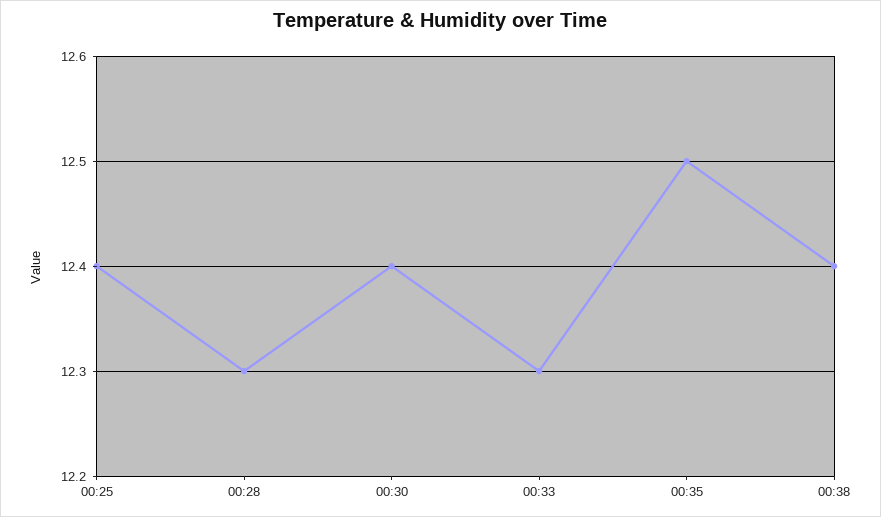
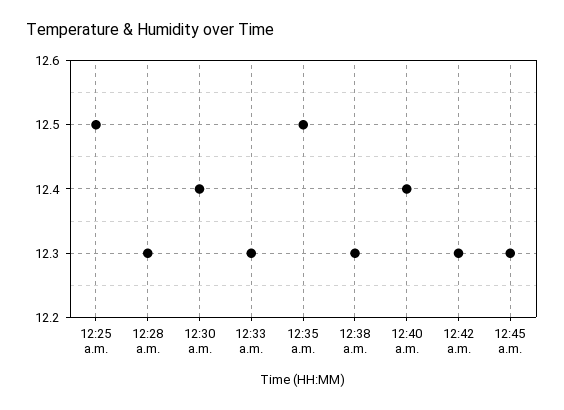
00:25: 12.4 -> 12.5
00:38: 12.4 -> 12.3
12:40 a.m.: none -> 12.4
12:42 a.m.: none -> 12.3
12:45 a.m.: none -> 12.3

